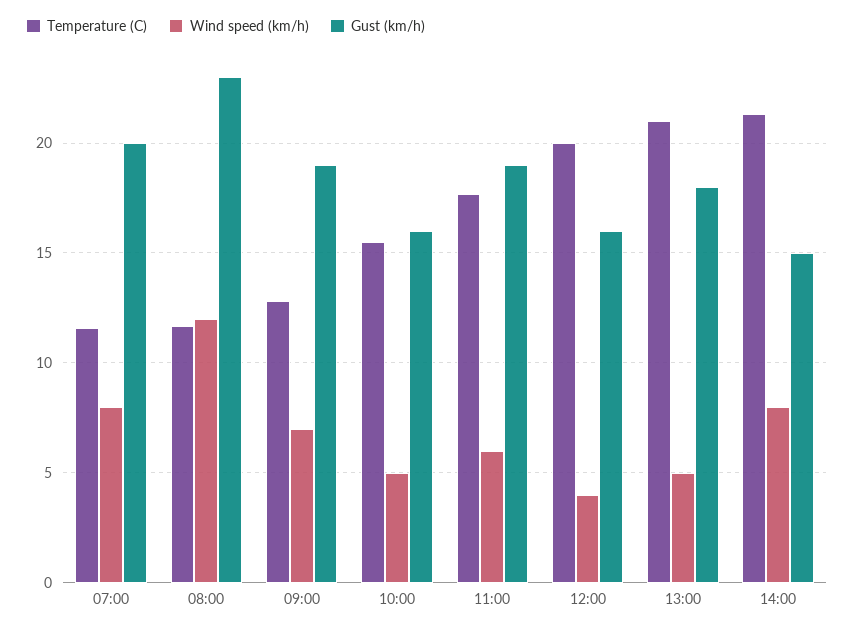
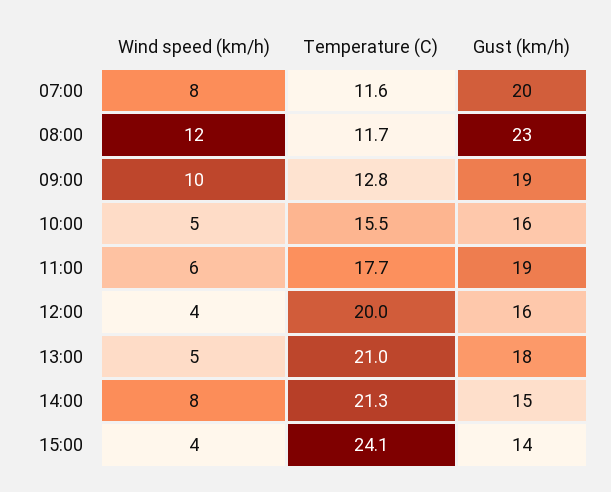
Wind speed (km/h), 09:00: 7 -> 10
Wind speed (km/h), 15:00: none -> 4
Temperature (C), 15:00: none -> 24.1
Gust (km/h), 15:00: none -> 14

